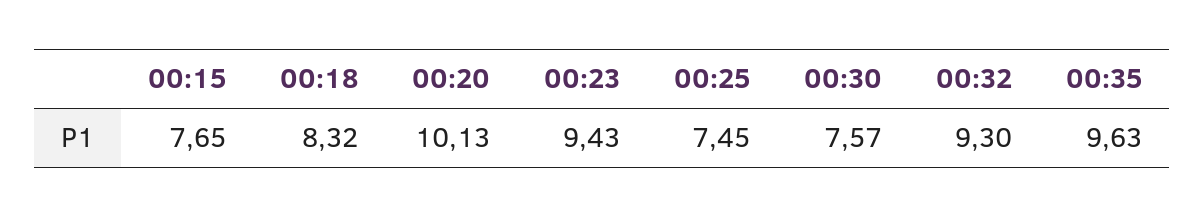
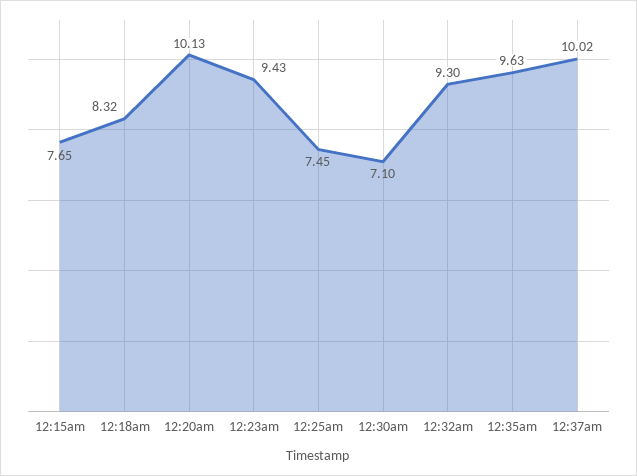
00:30: 7.57 -> 7.1
12:37am: none -> 10.02

